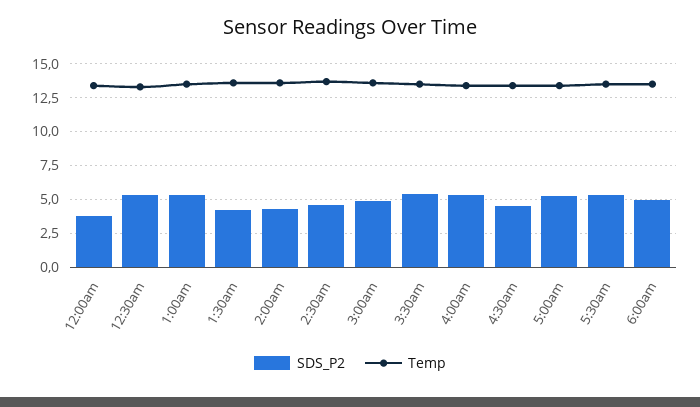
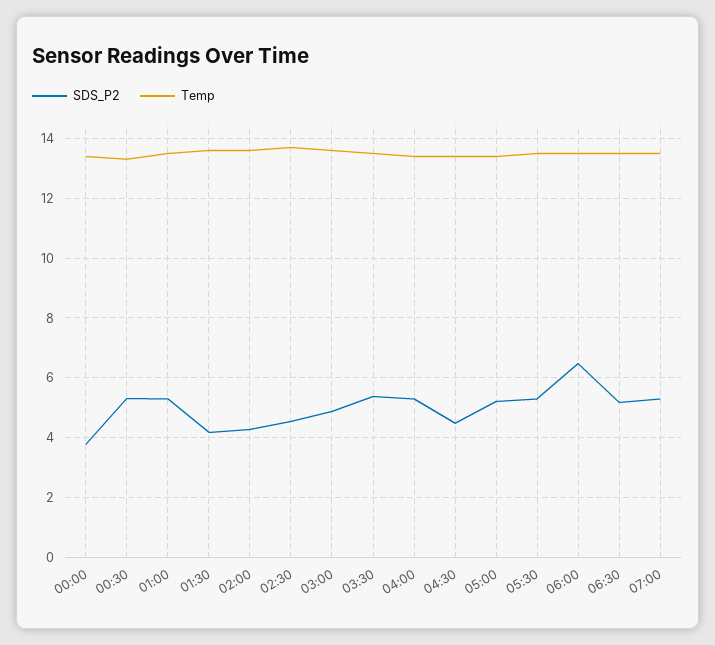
SDS_P2, 6:00am: 5 -> 6.5
SDS_P2, 06:30: none -> 5.25
Temp, 06:30: none -> 13.5
SDS_P2, 07:00: none -> 5.25
Temp, 07:00: none -> 13.5

